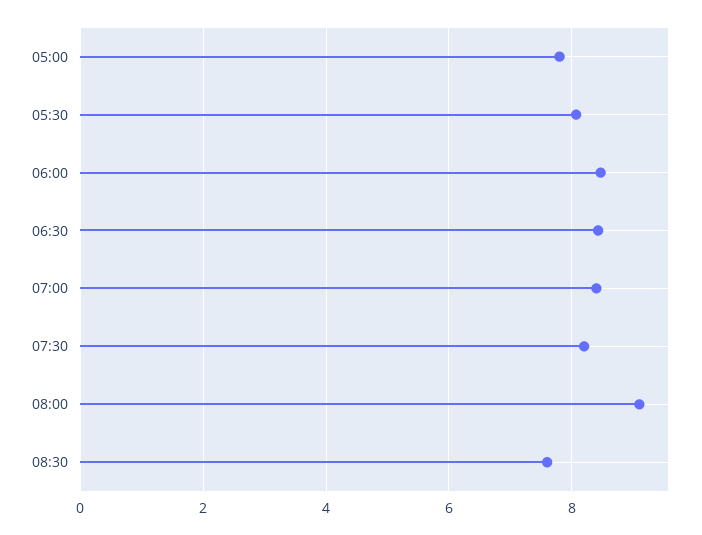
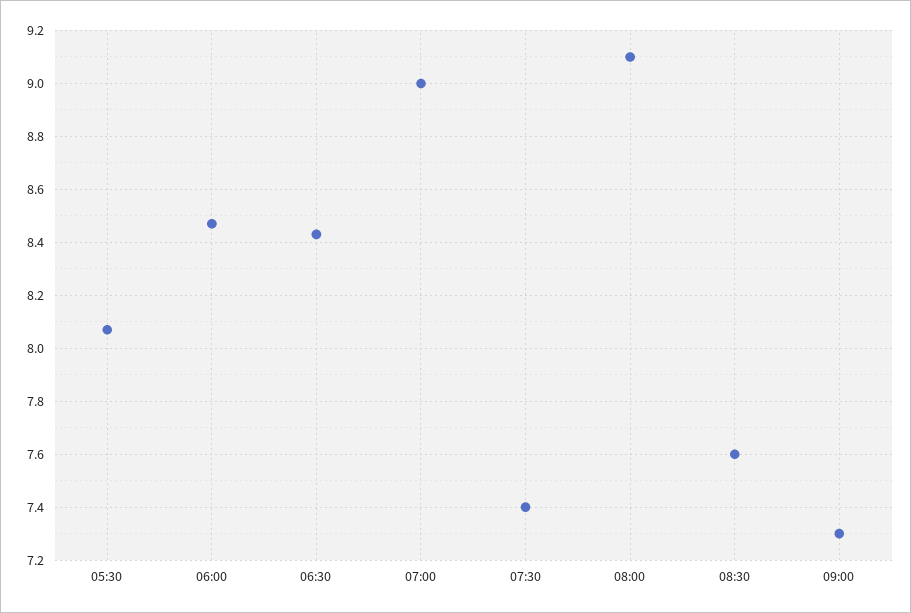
05:00: 7.8 -> none
07:00: 8.4 -> 9
07:30: 8.2 -> 7.4
09:00: none -> 7.3

